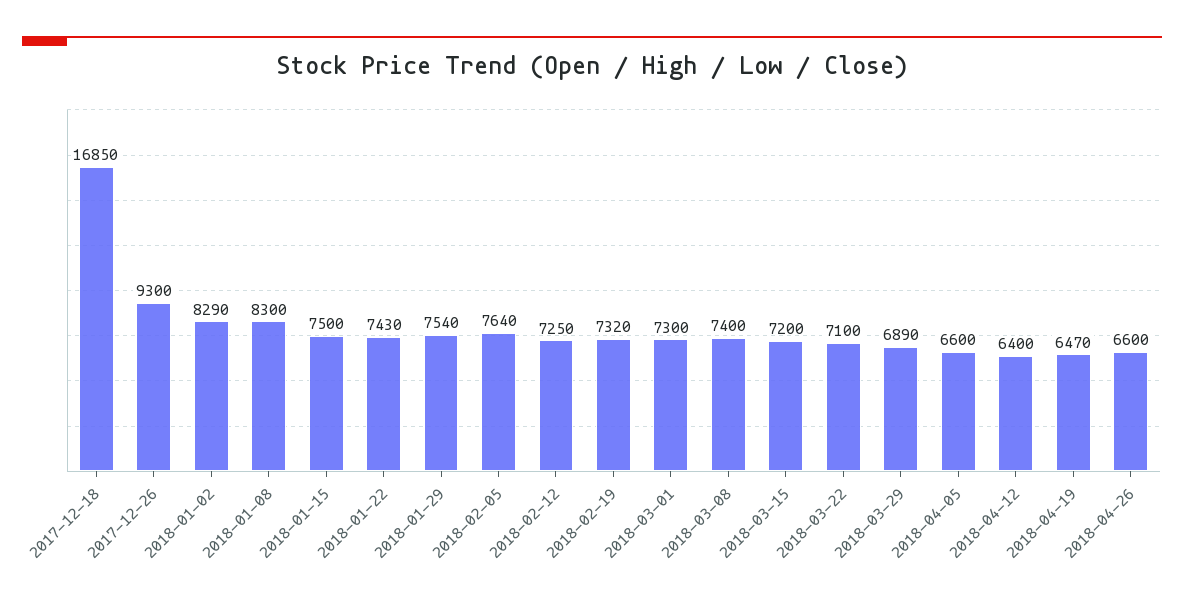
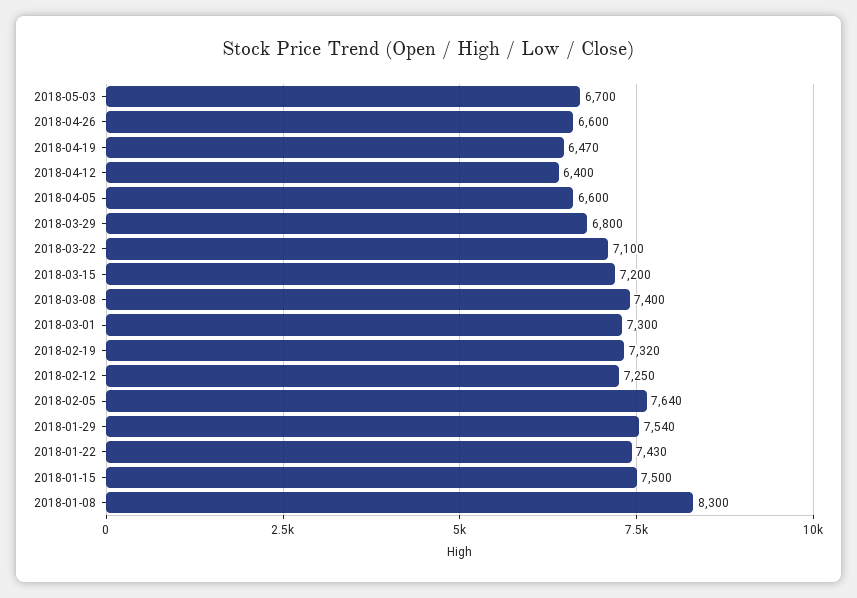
2017-12-18: 16850 -> none
2017-12-26: 9300 -> none
2018-01-02: 8290 -> none
2018-03-29: 6890 -> 6800
2018-05-03: none -> 6700

